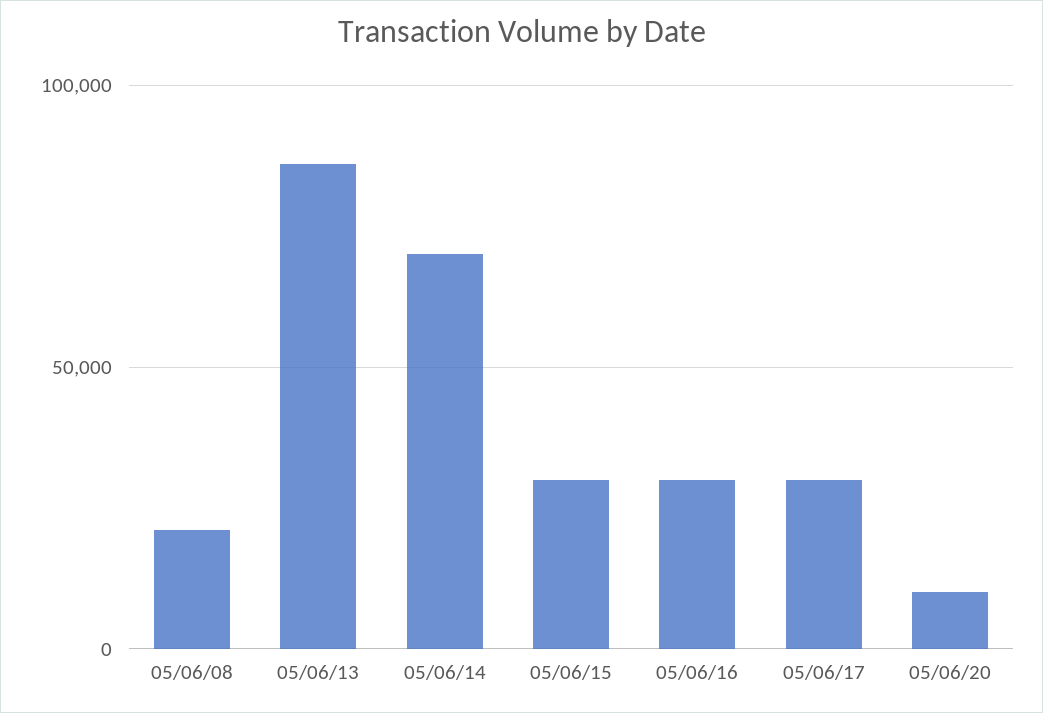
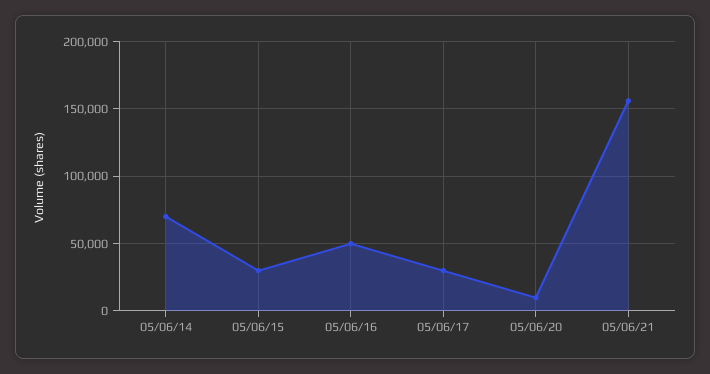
05/06/08: 20000 -> none
05/06/13: 85000 -> none
05/06/16: 30000 -> 50000
05/06/21: none -> 155000

